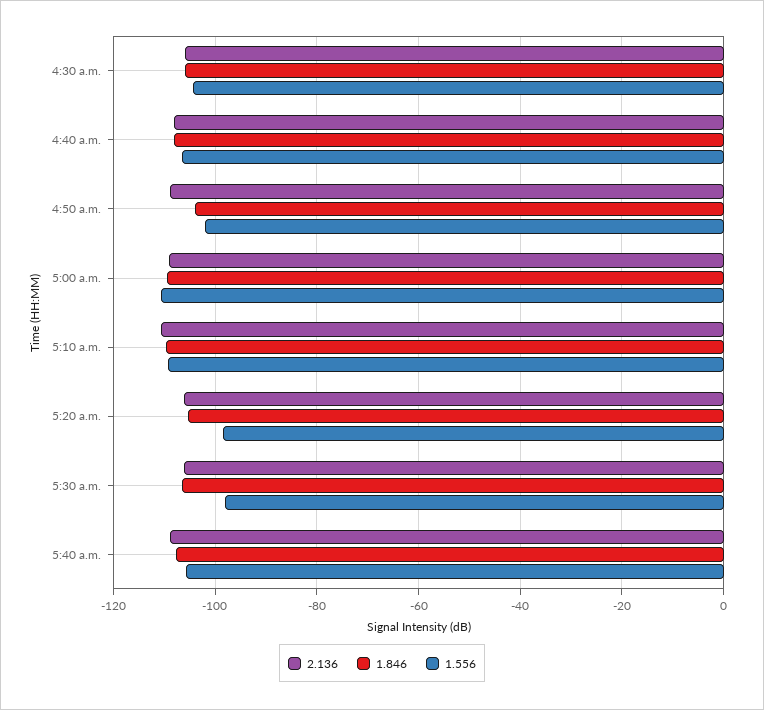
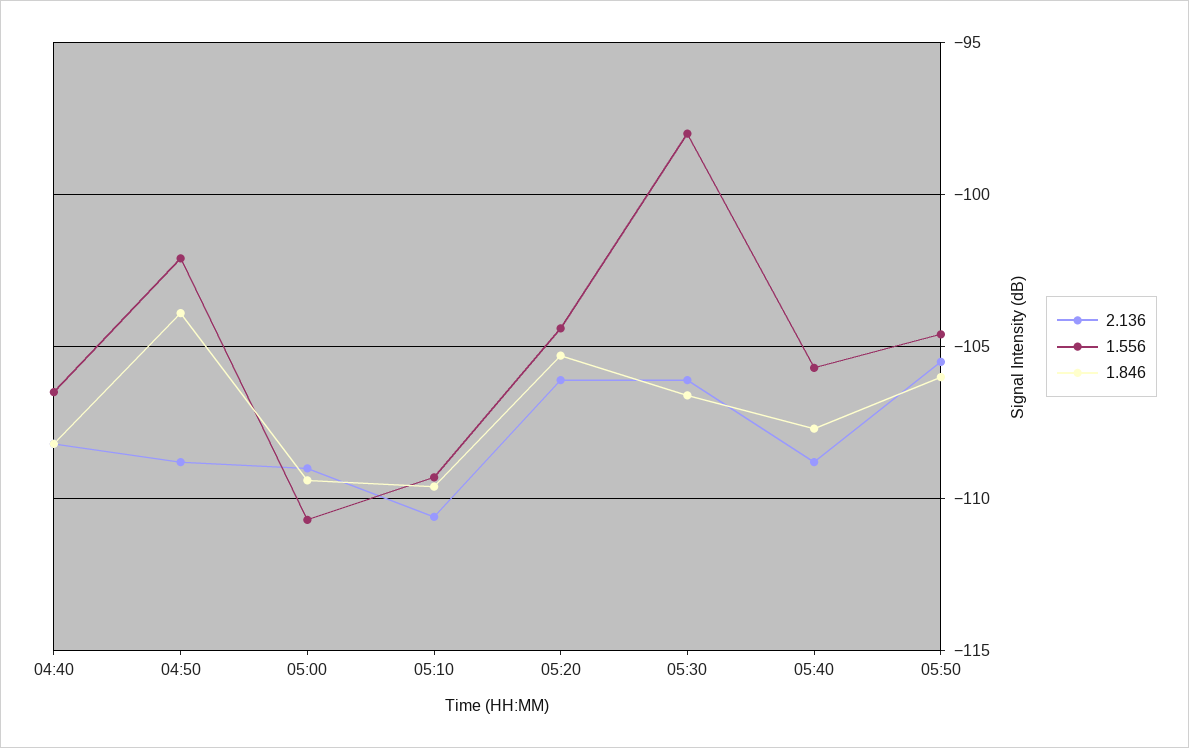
2.136, 4:30 a.m.: -106 -> none
1.846, 4:30 a.m.: -106 -> none
1.556, 4:30 a.m.: -104 -> none
1.556, 5:20 a.m.: -98 -> -104.5
2.136, 05:50: none -> -105.5
1.556, 05:50: none -> -104.5
1.846, 05:50: none -> -106

